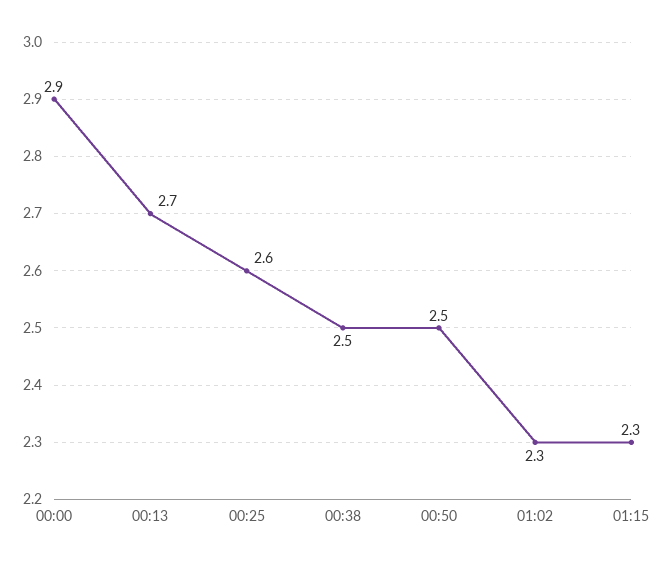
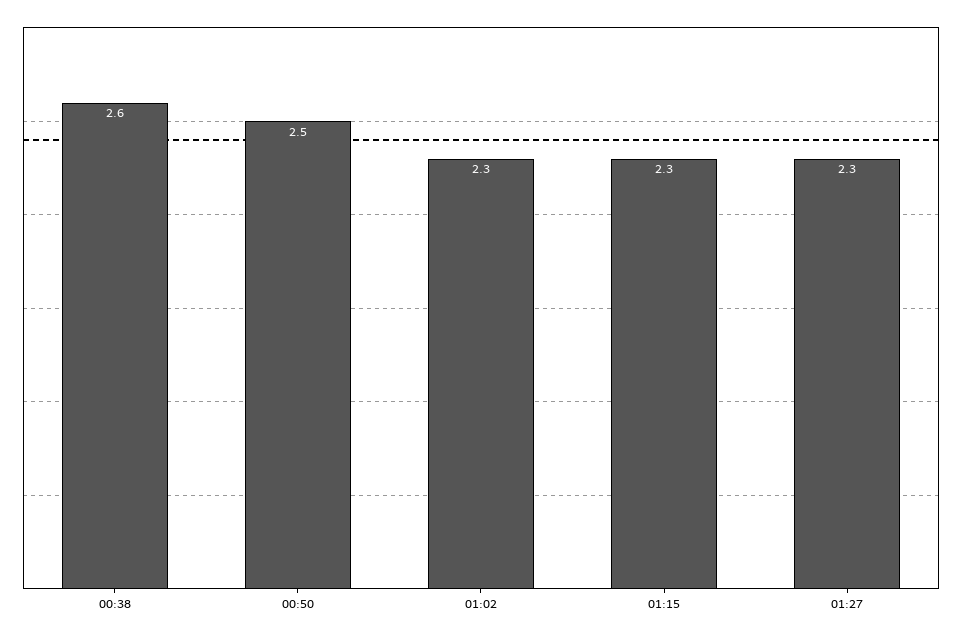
00:00: 2.9 -> none
00:13: 2.7 -> none
00:25: 2.6 -> none
00:38: 2.5 -> 2.6
01:27: none -> 2.3

